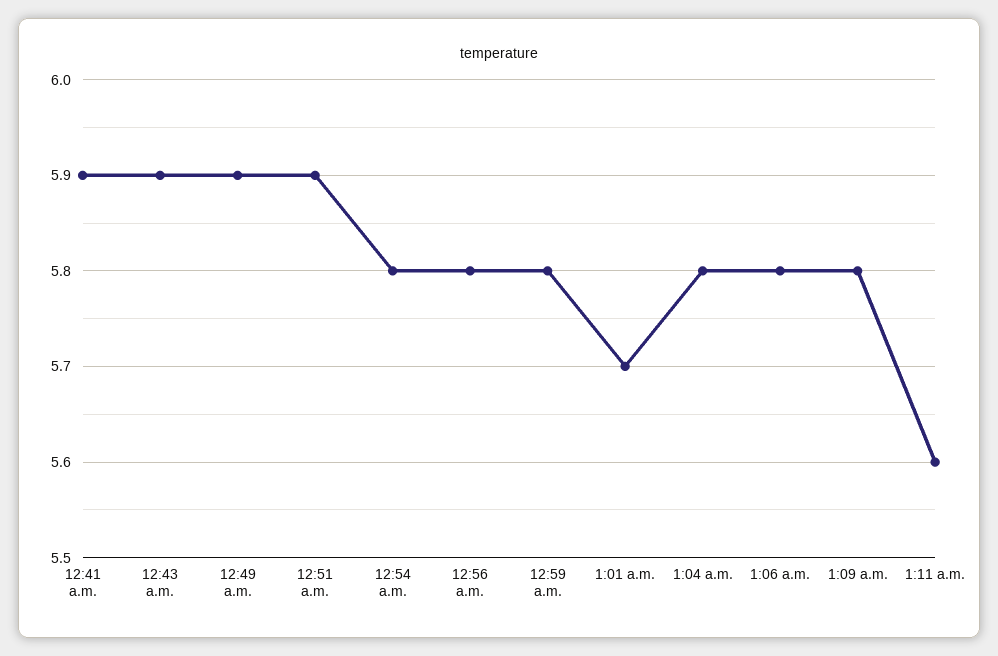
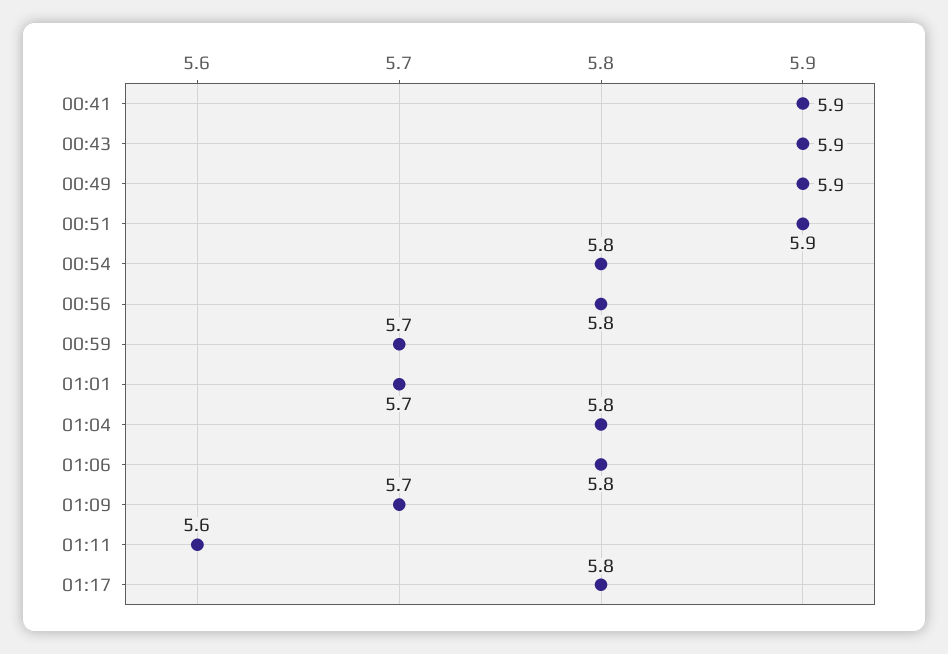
12:59 a.m.: 5.8 -> 5.7
1:09 a.m.: 5.8 -> 5.7
01:17: none -> 5.8

